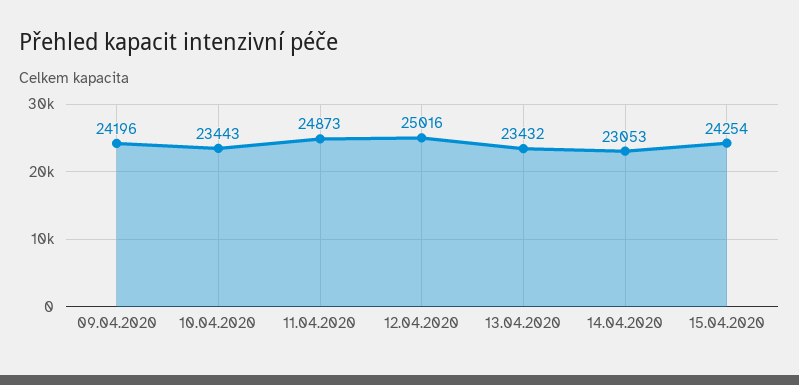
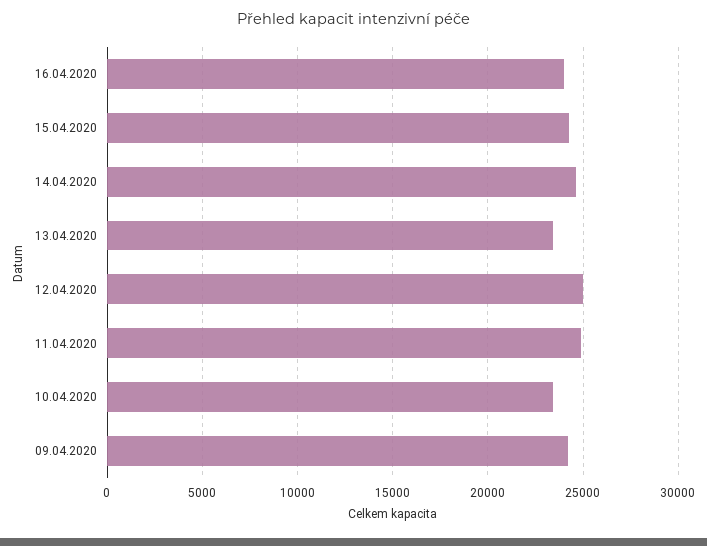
14.04.2020: 23053 -> 24500
16.04.2020: none -> 24000

